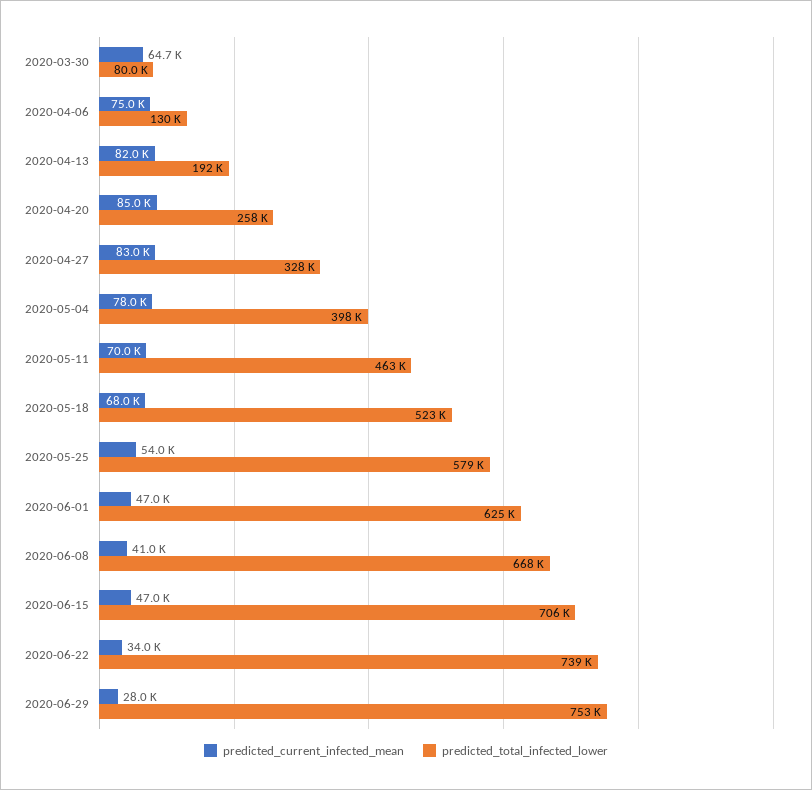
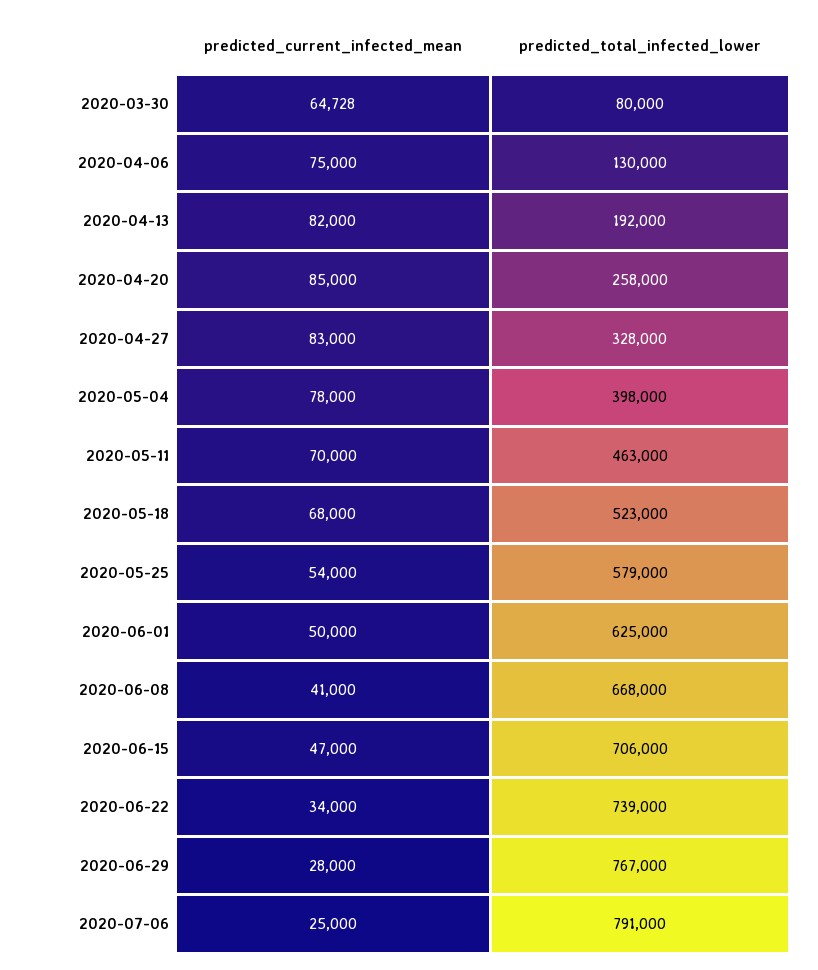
predicted_current_infected_mean, 2020-06-01: 47000 -> 50000
predicted_total_infected_lower, 2020-06-29: 753000 -> 767000
predicted_current_infected_mean, 2020-07-06: none -> 25000
predicted_total_infected_lower, 2020-07-06: none -> 791000

